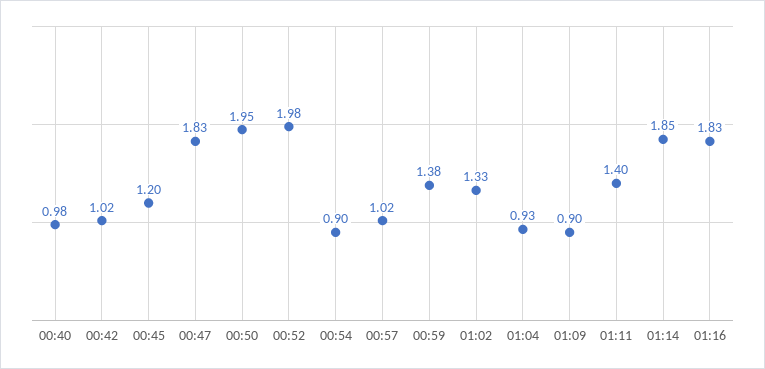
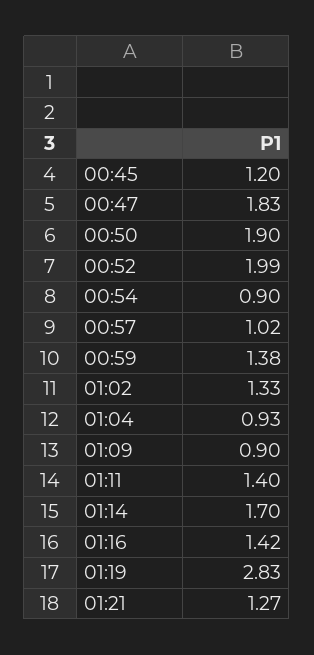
00:40: 0.98 -> none
00:42: 1.02 -> none
00:50: 1.95 -> 1.9
00:52: 1.98 -> 1.99
01:14: 1.85 -> 1.7
01:16: 1.83 -> 1.42
01:19: none -> 2.83
01:21: none -> 1.27

